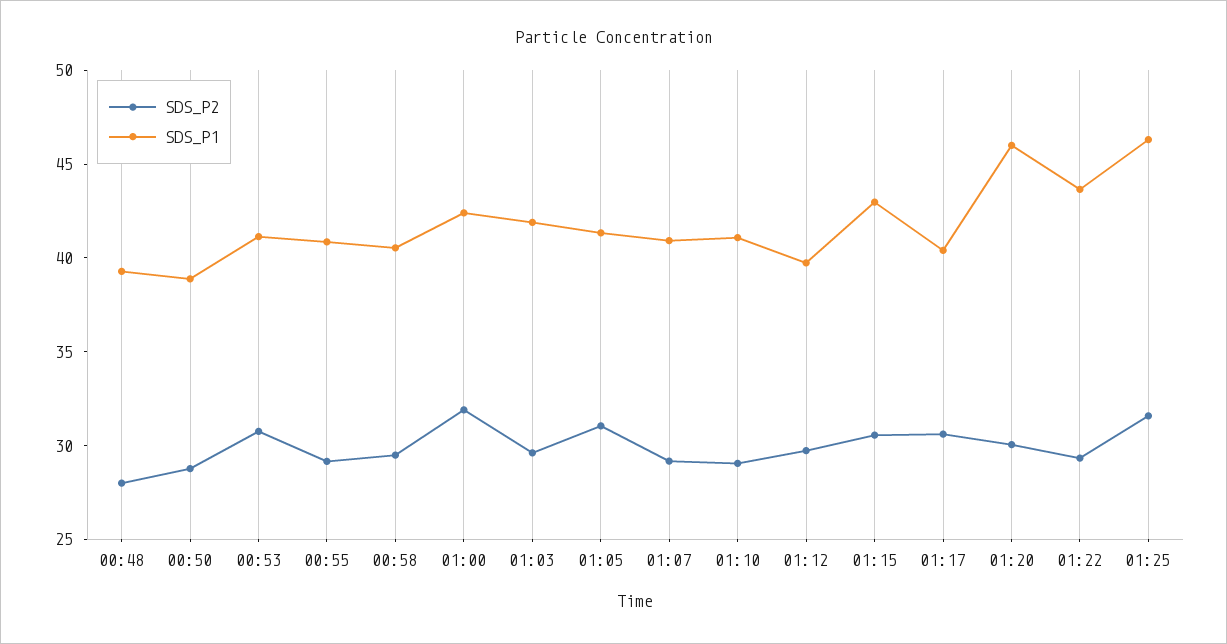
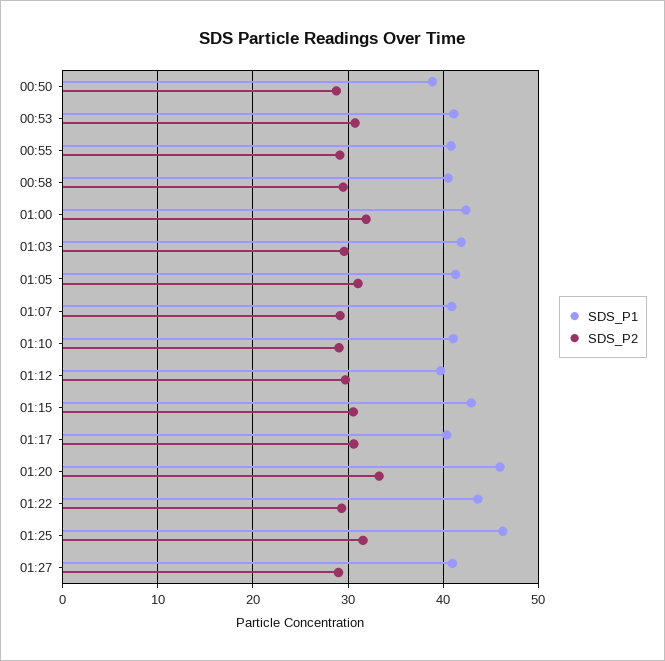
SDS_P2, 00:48: 28 -> none
SDS_P1, 00:48: 39 -> none
SDS_P2, 01:20: 30 -> 33
SDS_P1, 01:27: none -> 41
SDS_P2, 01:27: none -> 29

